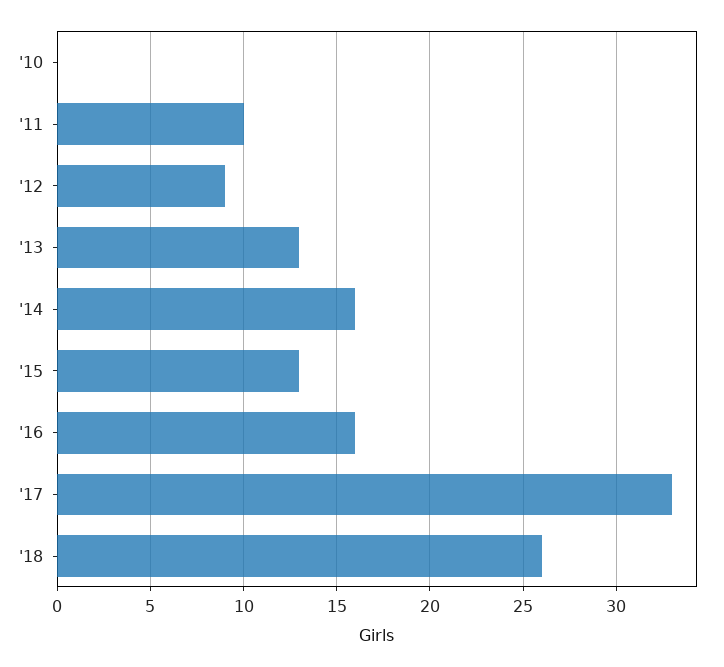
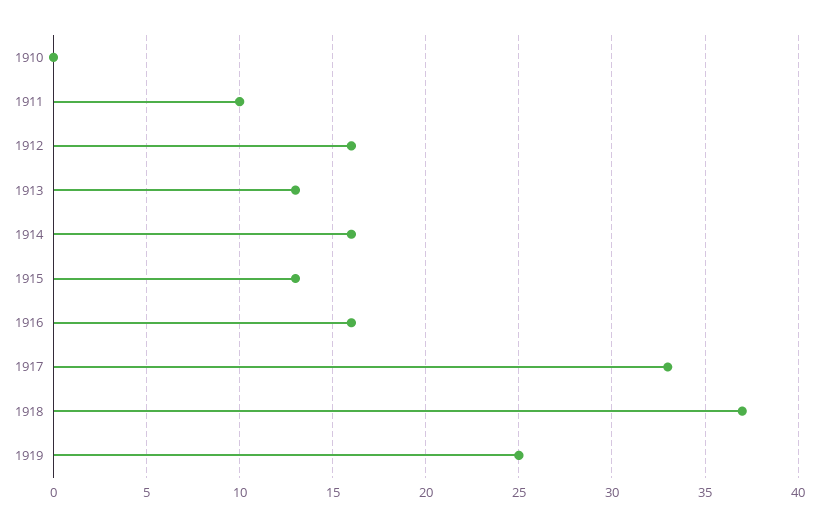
'12: 9 -> 16
'18: 26 -> 37
1919: none -> 25

